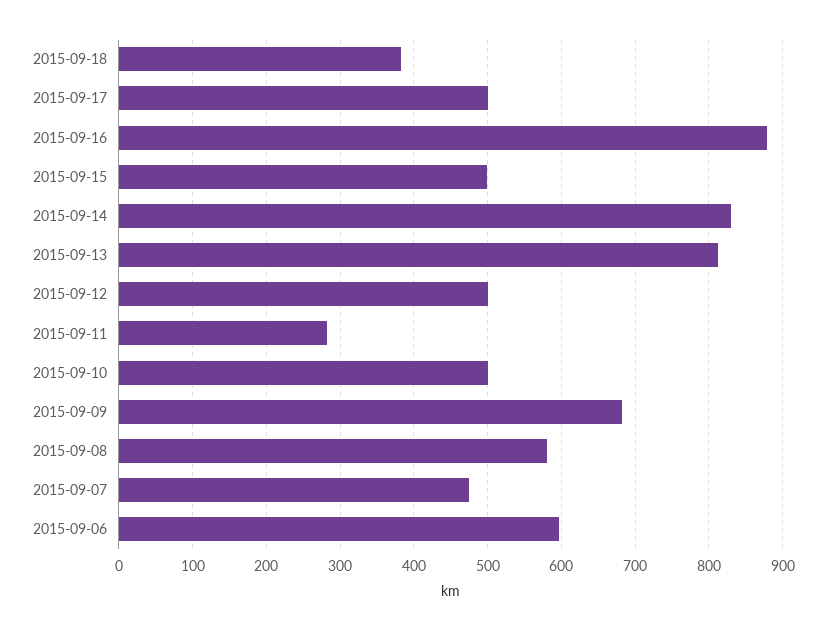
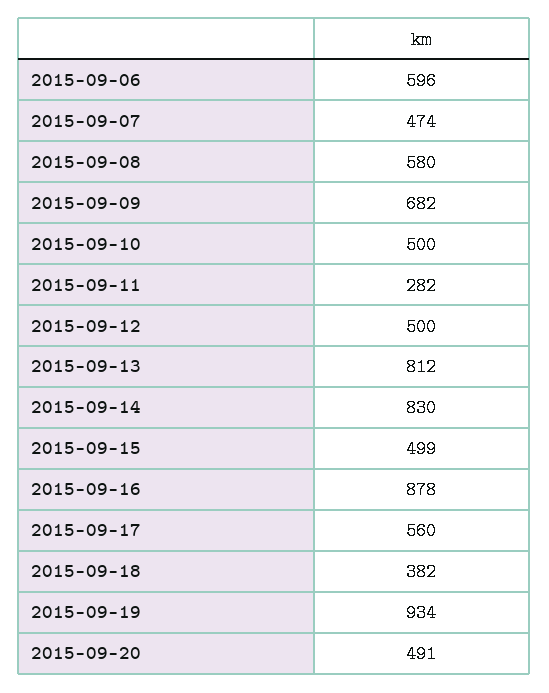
2015-09-17: 500 -> 560
2015-09-19: none -> 934
2015-09-20: none -> 491

